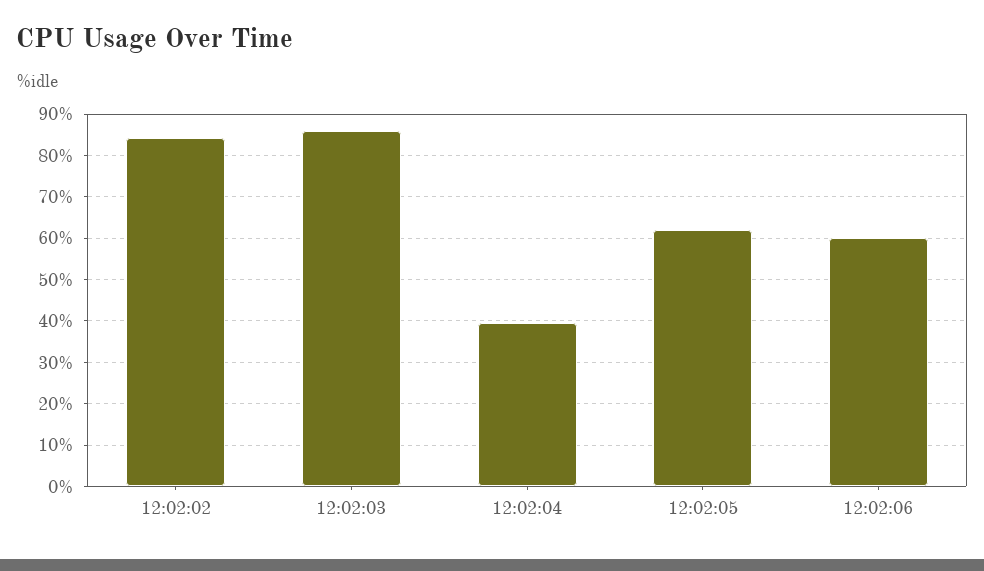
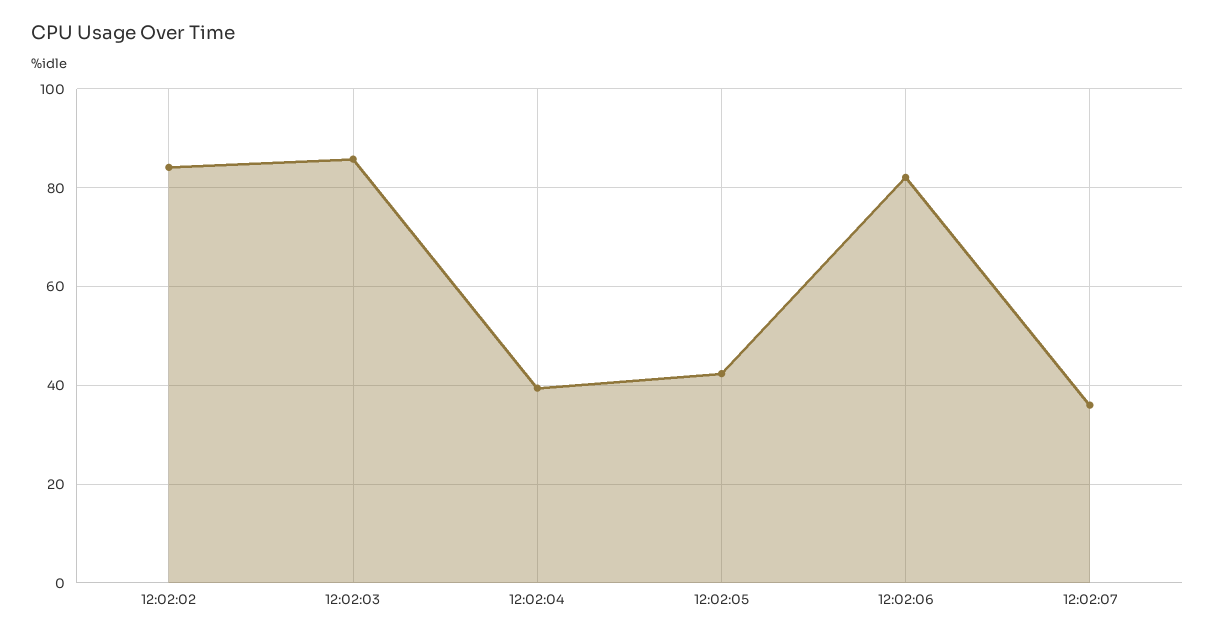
12:02:05: 62 -> 42
12:02:06: 60 -> 82
12:02:07: none -> 36

